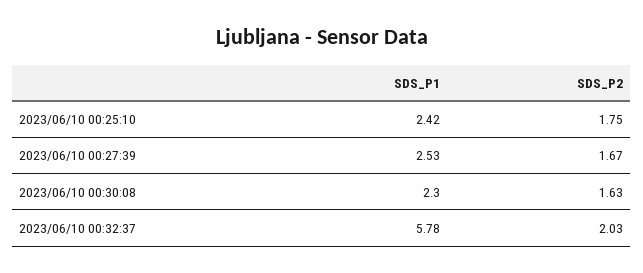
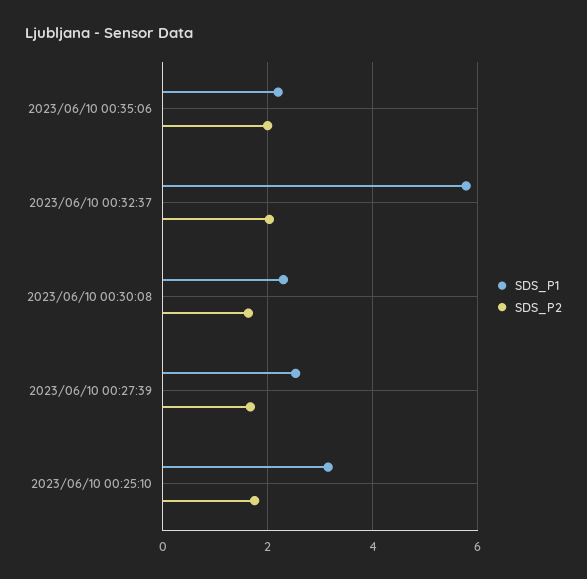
SDS_P1, 2023/06/10 00:25:10: 2.42 -> 3.2
SDS_P1, 2023/06/10 00:35:06: none -> 2.2
SDS_P2, 2023/06/10 00:35:06: none -> 2

